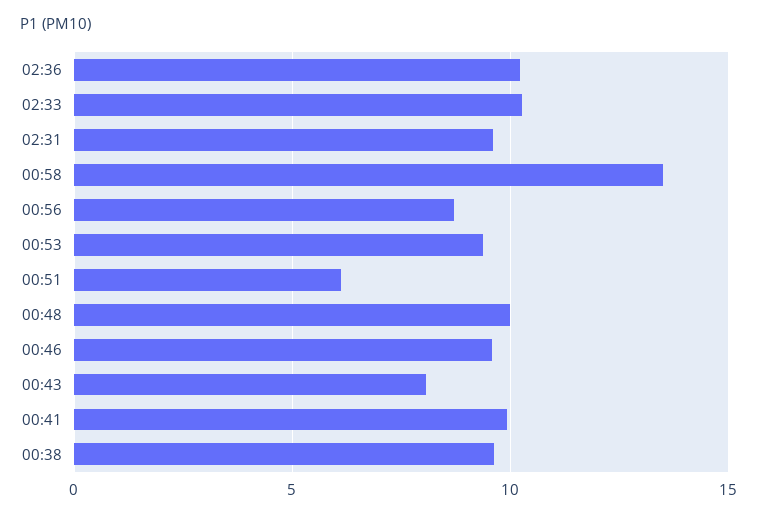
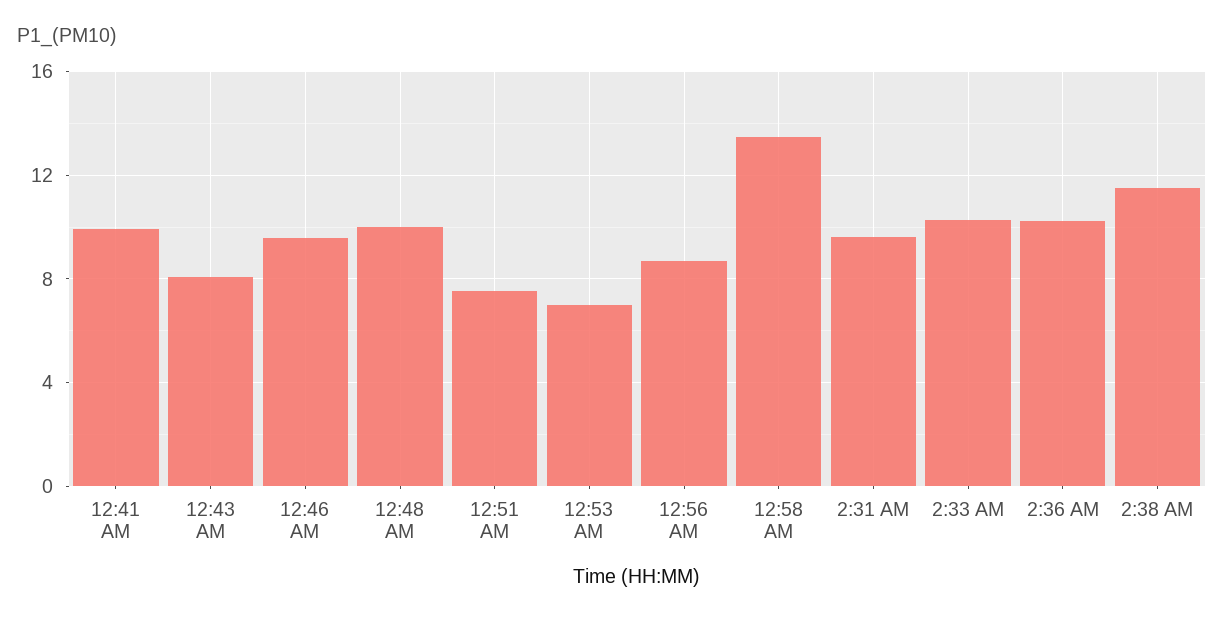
00:53: 9.5 -> 7
00:51: 6 -> 7.5
00:38: 9.5 -> none
2:38 AM: none -> 11.5

